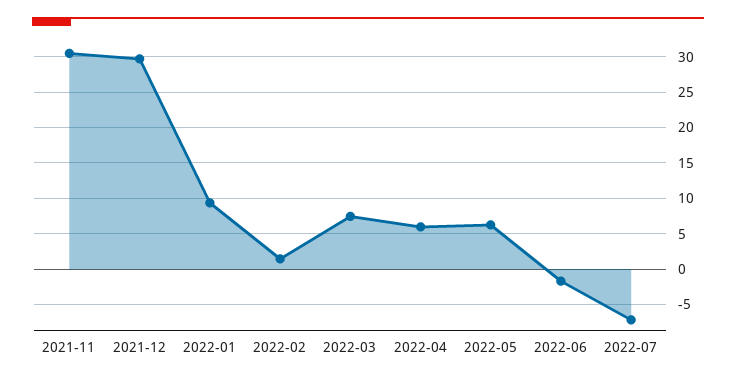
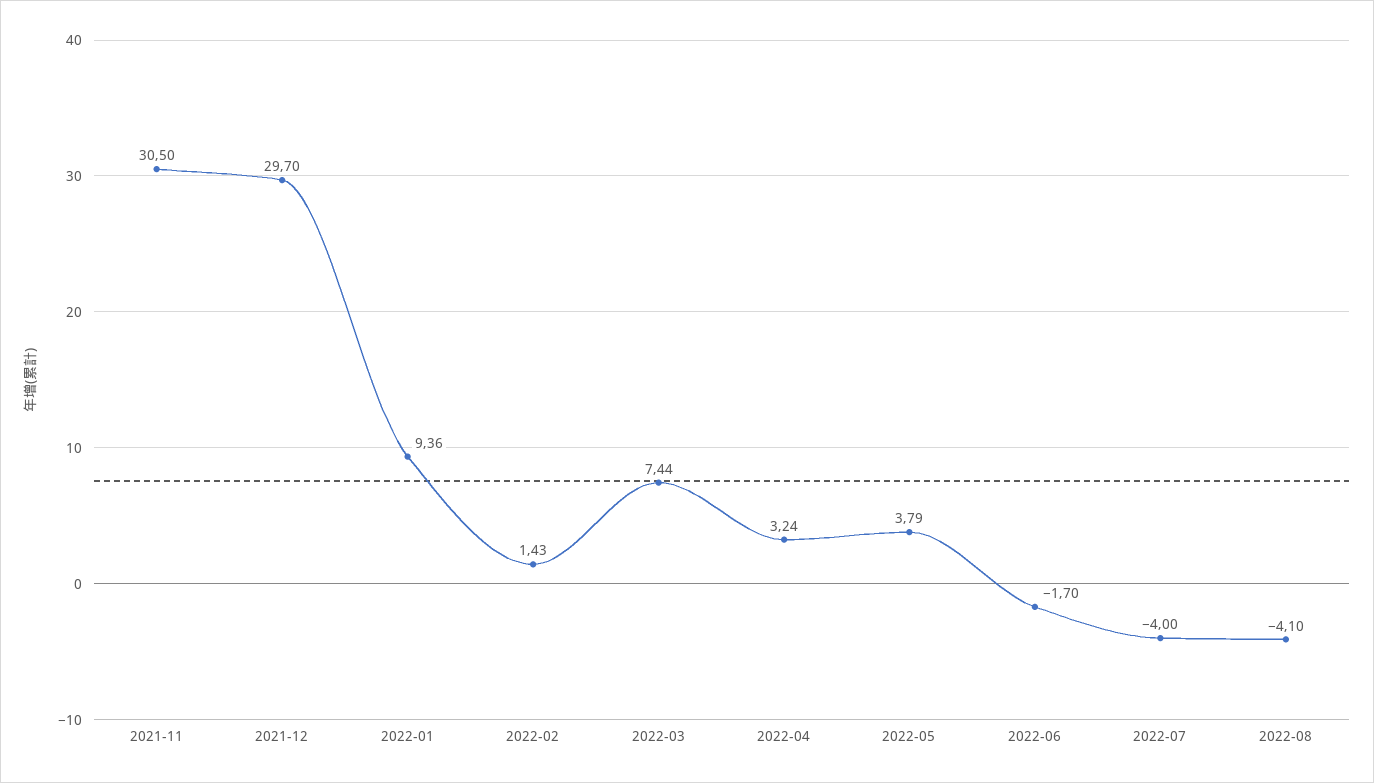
2022-04: 6 -> 3.24
2022-05: 6 -> 3.79
2022-07: -7 -> -4
2022-08: none -> -4.1

